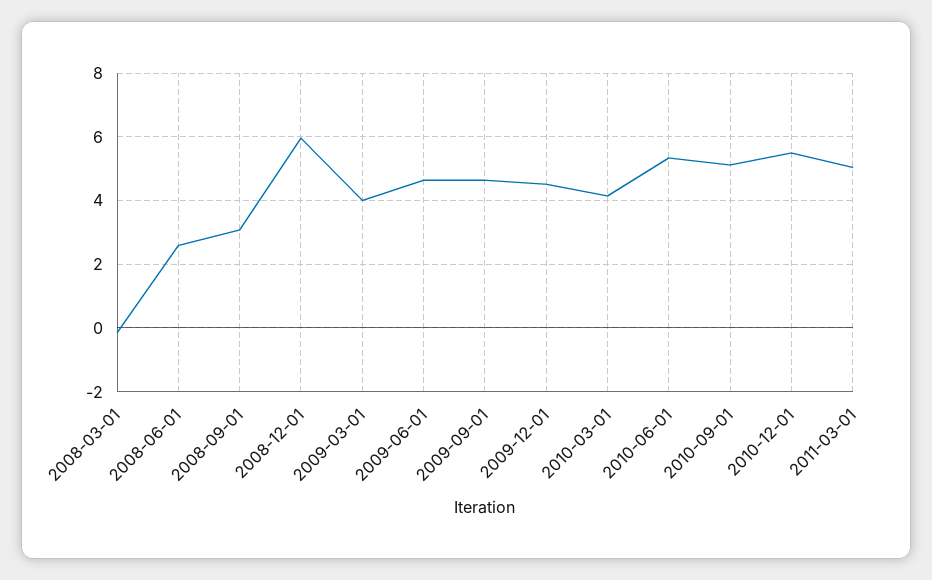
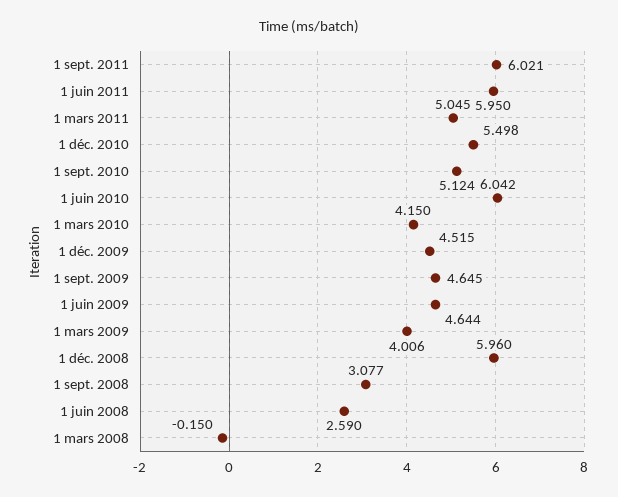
2010-06-01: 5.4 -> 6.042
1 sept. 2011: none -> 6.021
1 juin 2011: none -> 5.95

